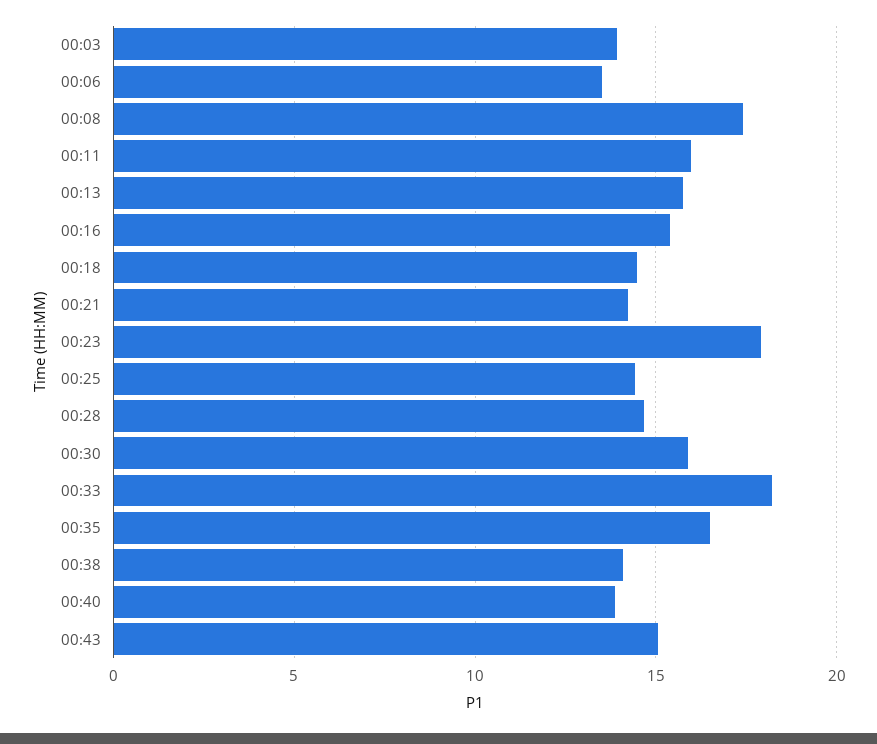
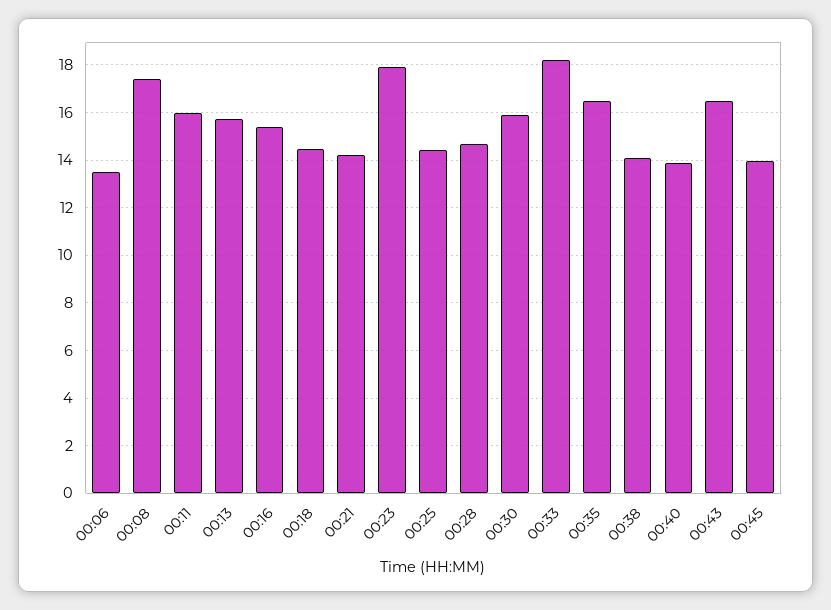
00:03: 14 -> none
00:43: 15 -> 16.5
00:45: none -> 14

